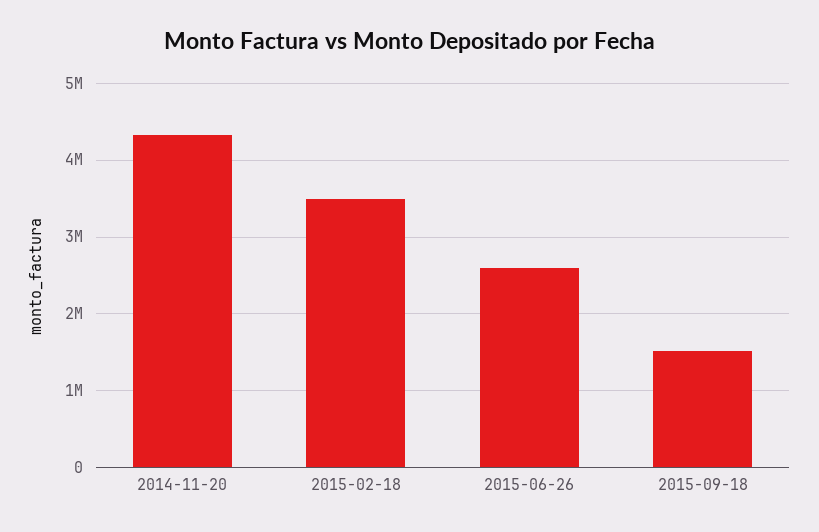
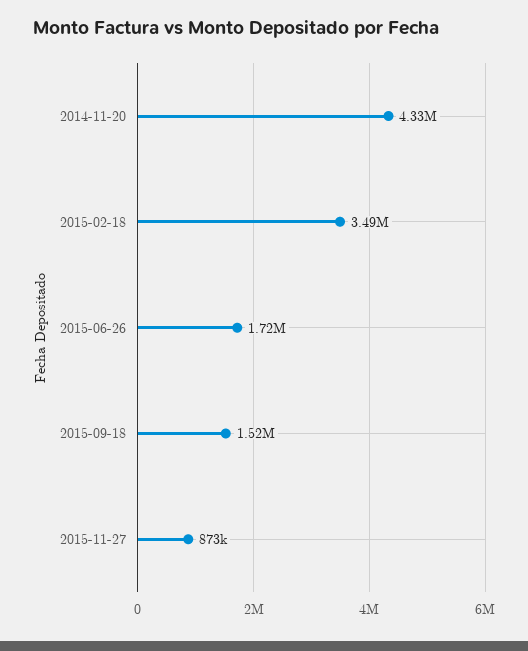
2015-06-26: 2600000 -> 1720000
2015-11-27: none -> 873000

